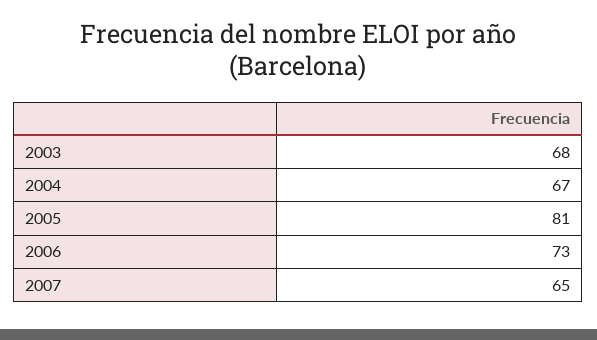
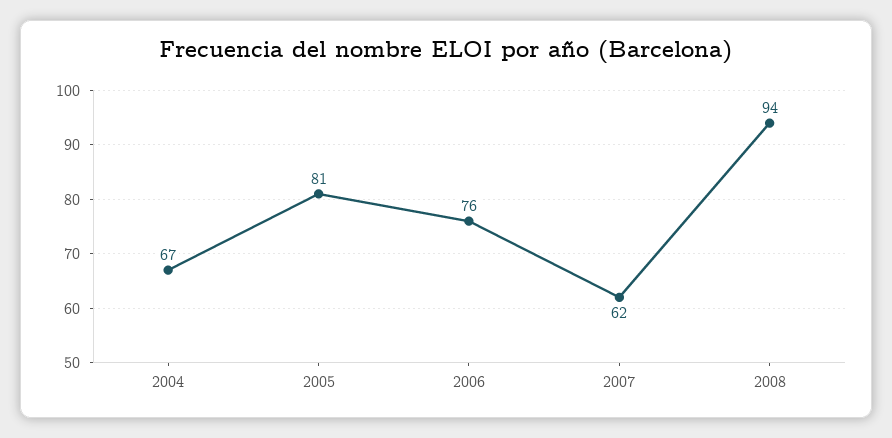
2003: 68 -> none
2006: 73 -> 76
2007: 65 -> 62
2008: none -> 94

